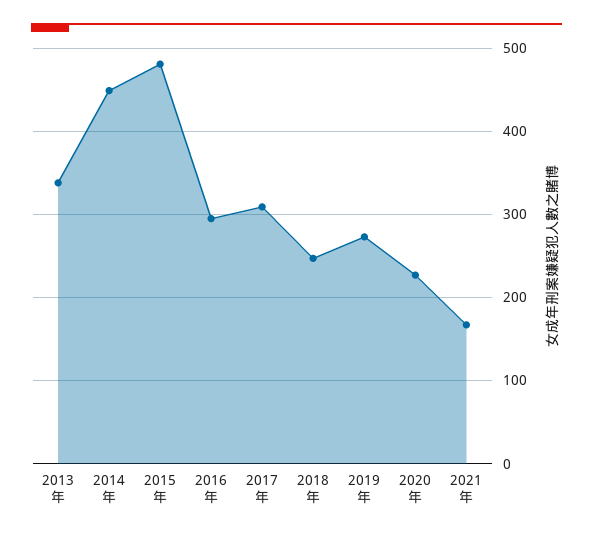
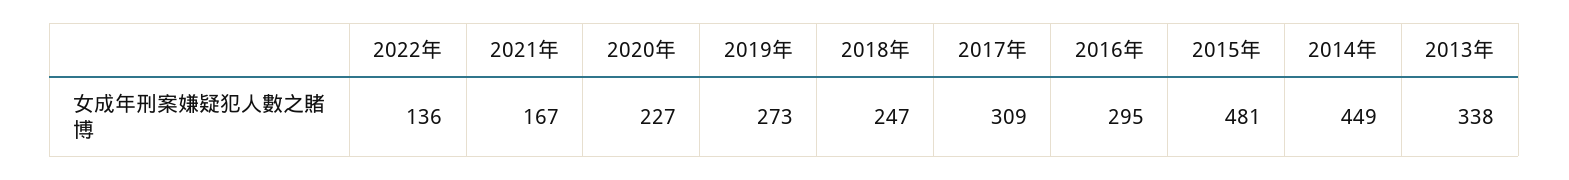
2022年: none -> 136

